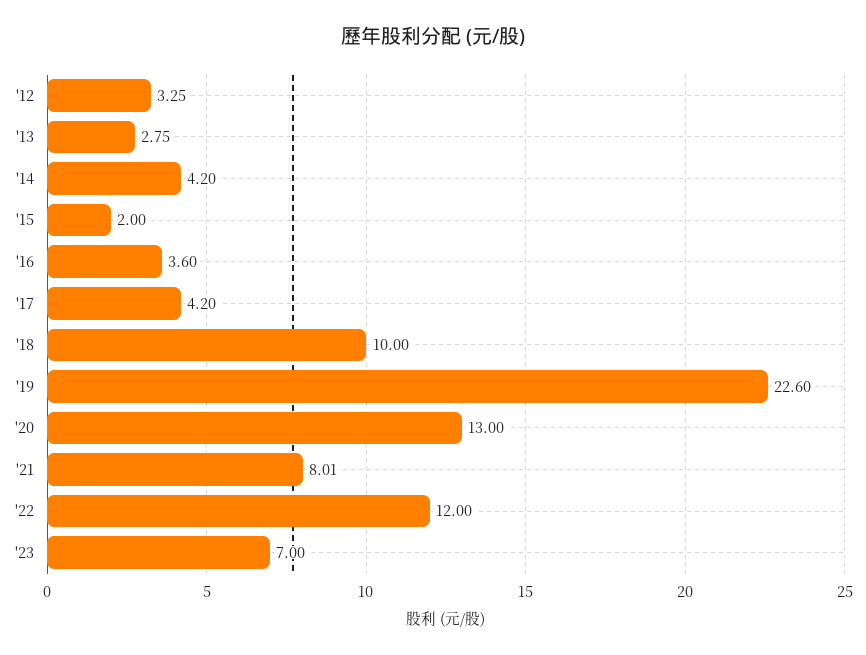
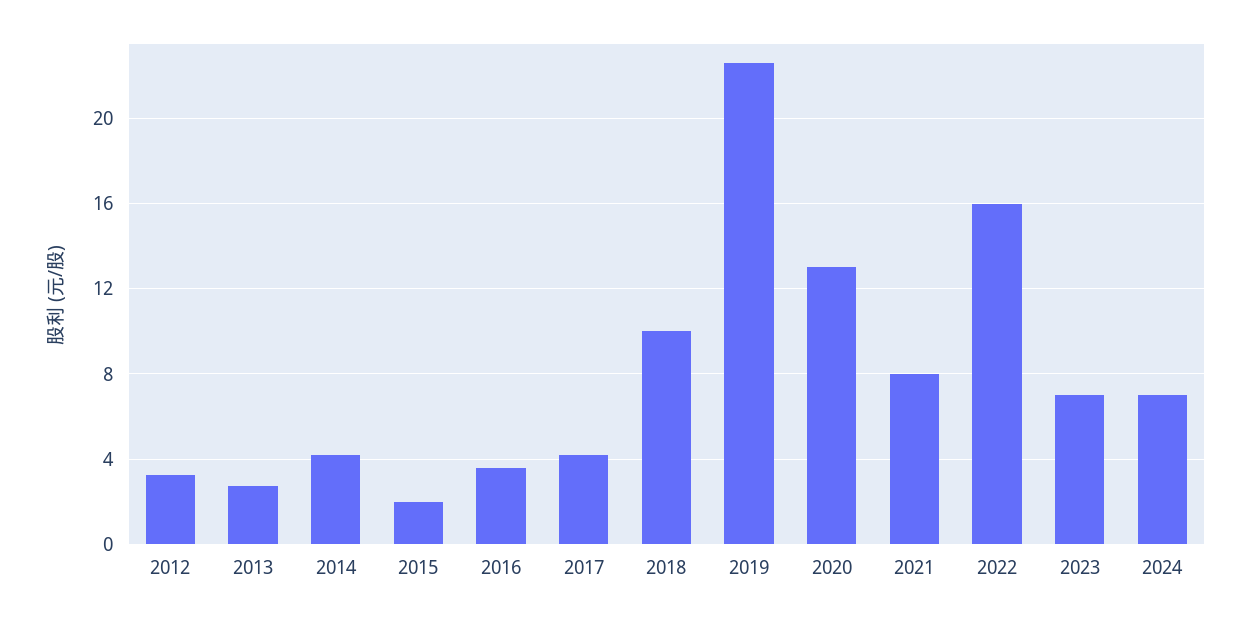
'22: 12 -> 16
2024: none -> 7

